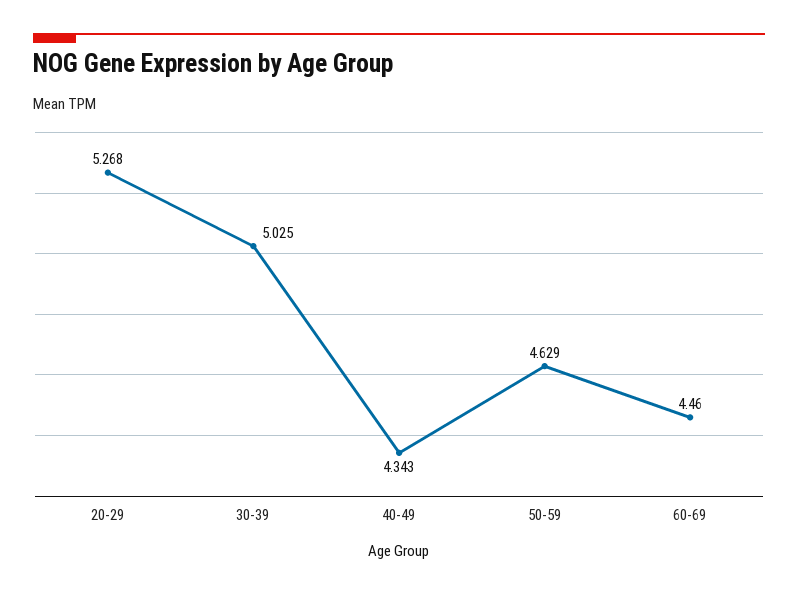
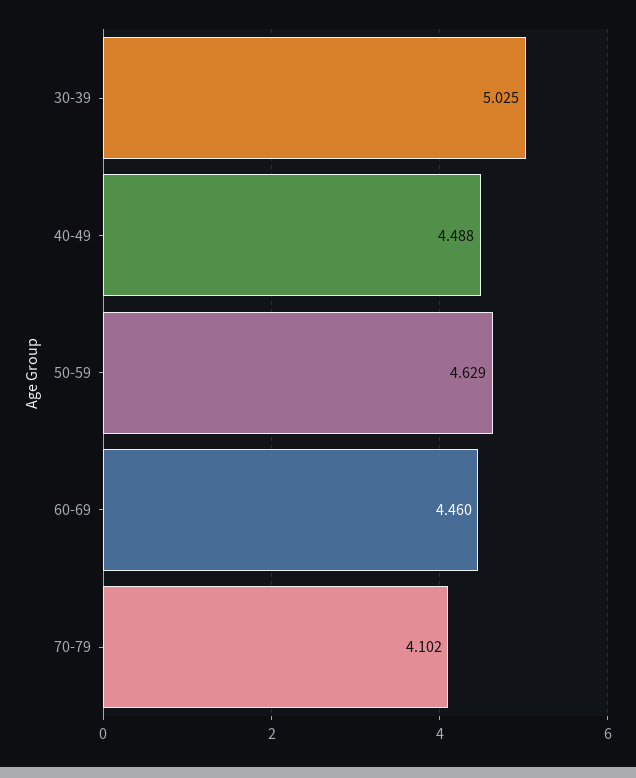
20-29: 5.268 -> none
40-49: 4.343 -> 4.488
70-79: none -> 4.102

